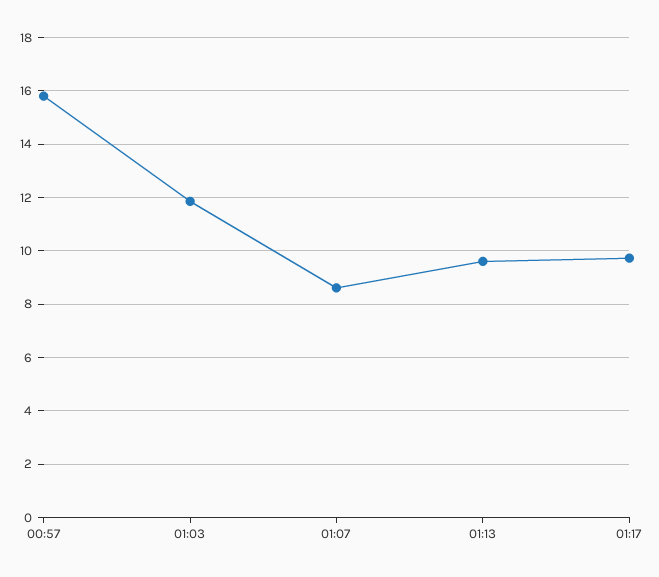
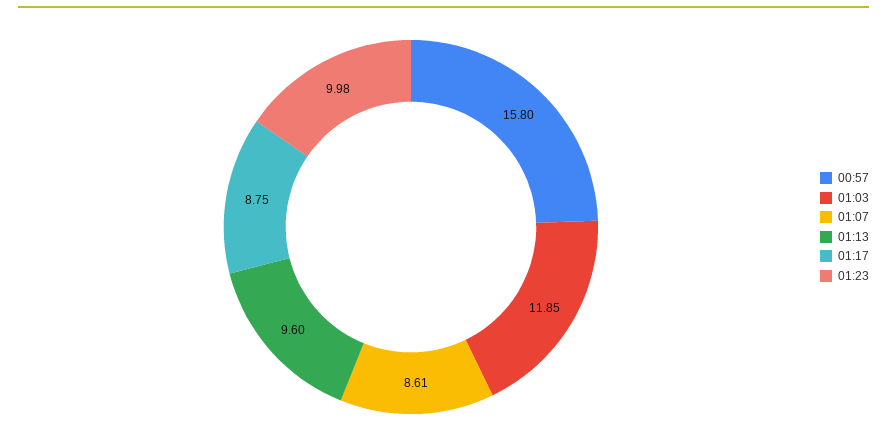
01:17: 9.75 -> 8.75
01:23: none -> 9.98

